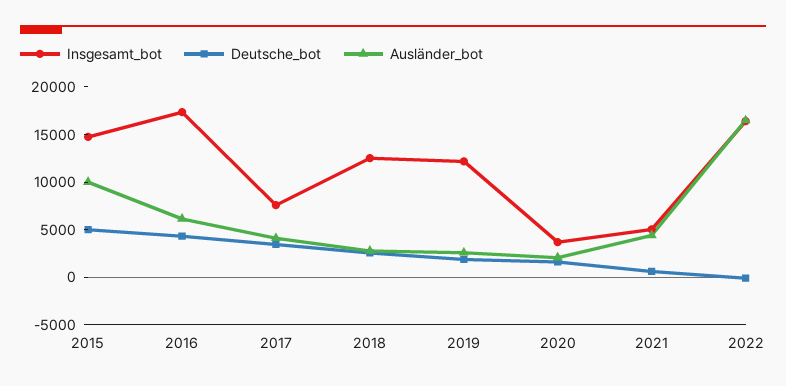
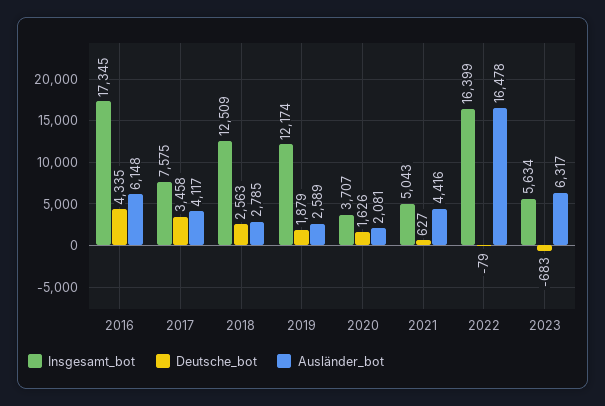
Insgesamt_bot, 2015: 15000 -> none
Deutsche_bot, 2015: 5000 -> none
Ausländer_bot, 2015: 10000 -> none
Insgesamt_bot, 2023: none -> 5634
Deutsche_bot, 2023: none -> -683
Ausländer_bot, 2023: none -> 6317

